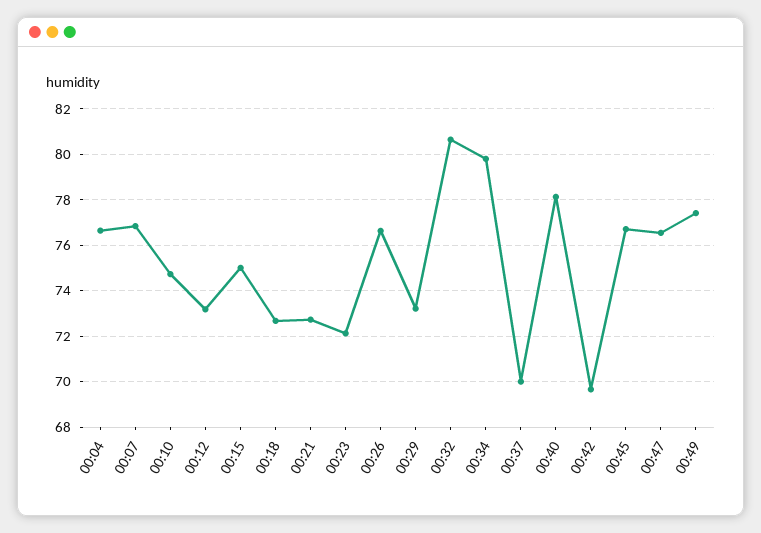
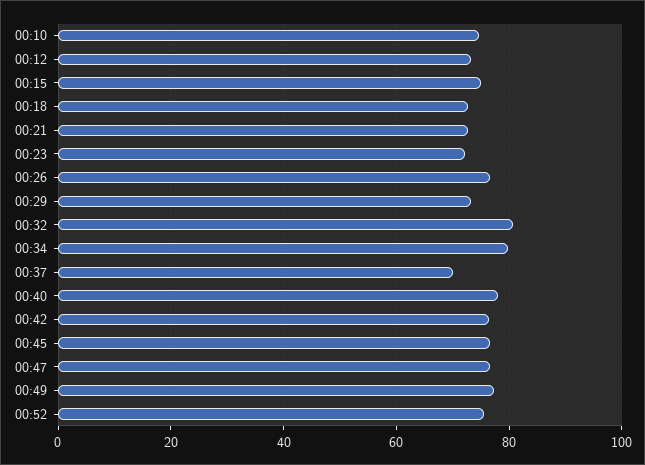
00:04: 76.5 -> none
00:07: 77 -> none
00:42: 69.5 -> 76
00:52: none -> 76

